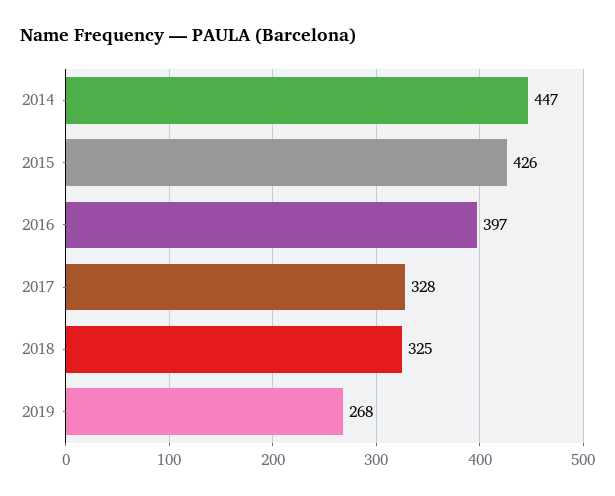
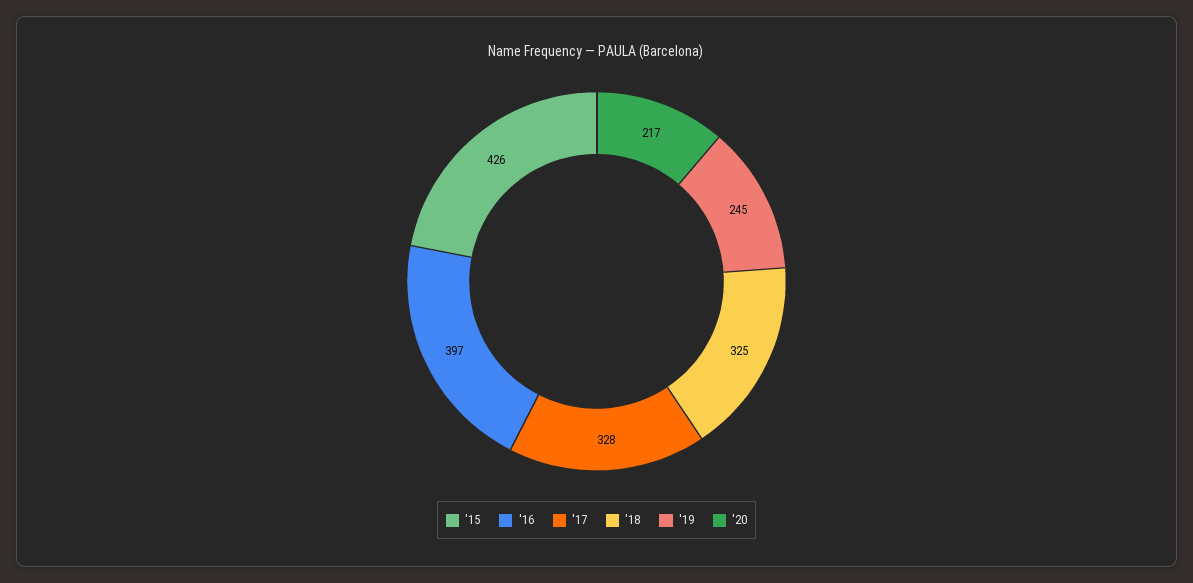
2014: 447 -> none
2019: 268 -> 245
'20: none -> 217

